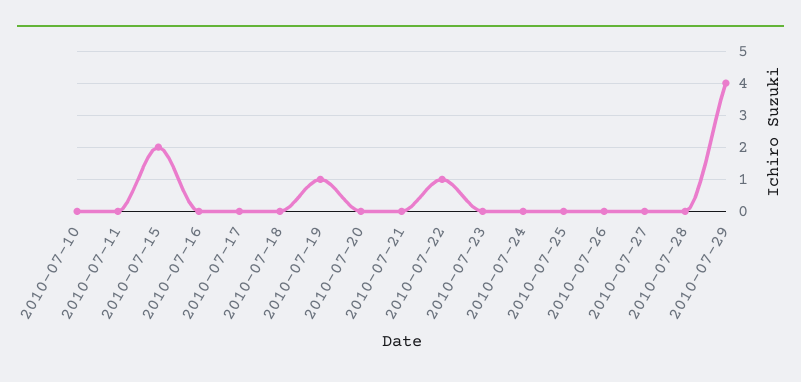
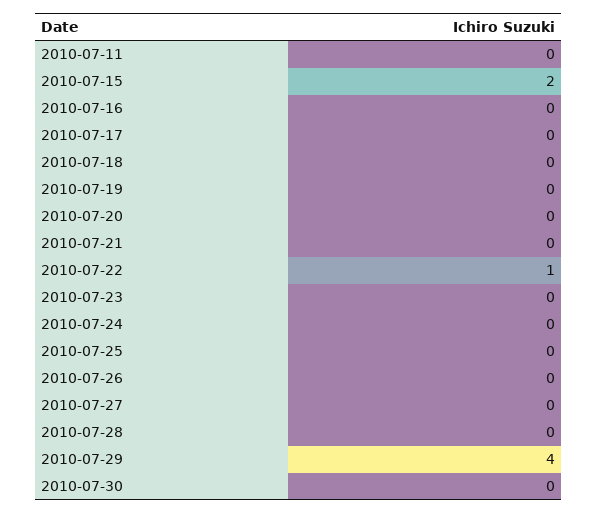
2010-07-10: 0 -> none
2010-07-19: 1 -> 0
2010-07-30: none -> 0

